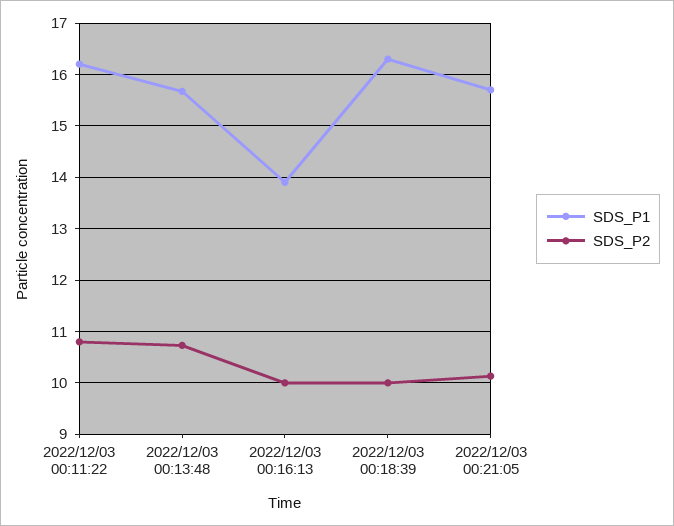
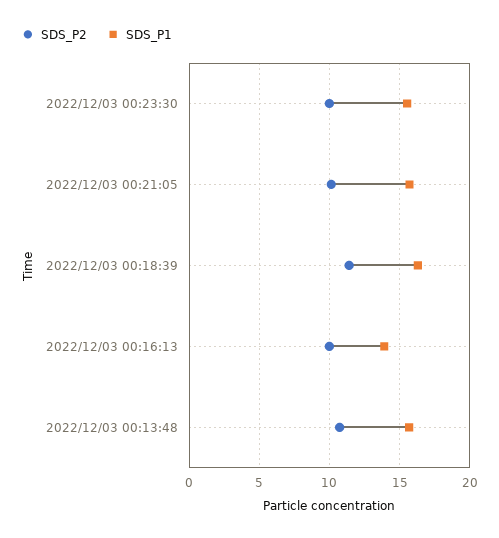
SDS_P1, 2022/12/03 00:11:22: 16.2 -> none
SDS_P2, 2022/12/03 00:11:22: 10.8 -> none
SDS_P2, 2022/12/03 00:18:39: 10 -> 11.5
SDS_P2, 2022/12/03 00:23:30: none -> 10
SDS_P1, 2022/12/03 00:23:30: none -> 15.5

